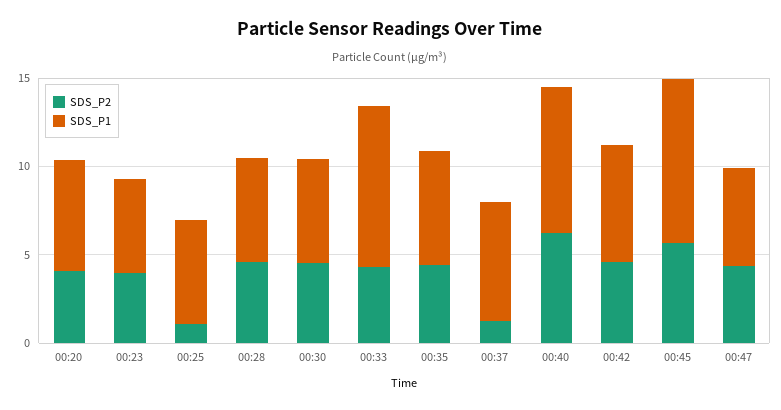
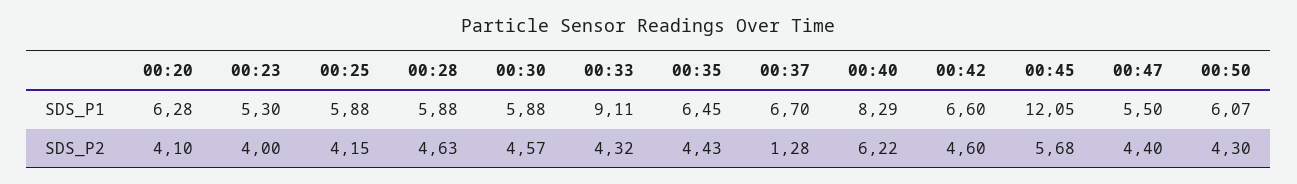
SDS_P2, 00:25: 1 -> 4.15
SDS_P1, 00:45: 9 -> 12.05
SDS_P1, 00:50: none -> 6.07
SDS_P2, 00:50: none -> 4.3

